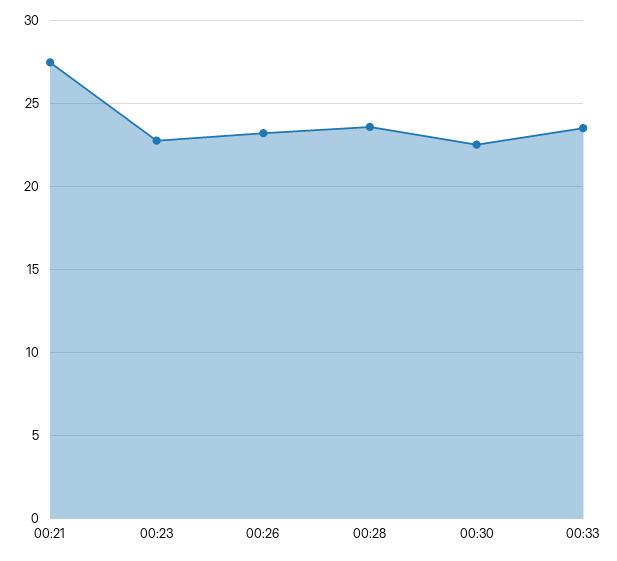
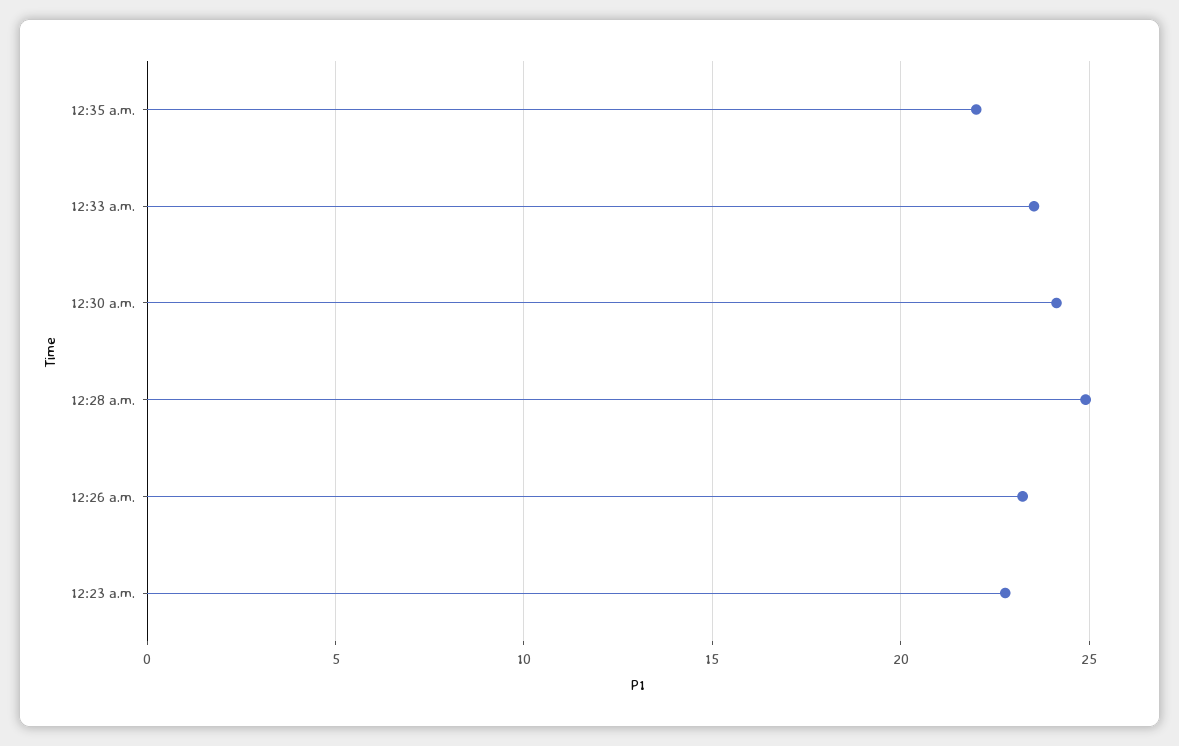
00:21: 27.5 -> none
00:28: 23.5 -> 25
00:30: 22.5 -> 24
12:35 a.m.: none -> 22

